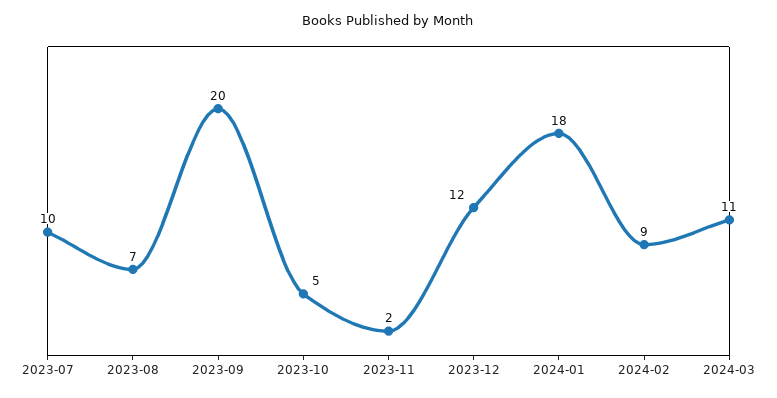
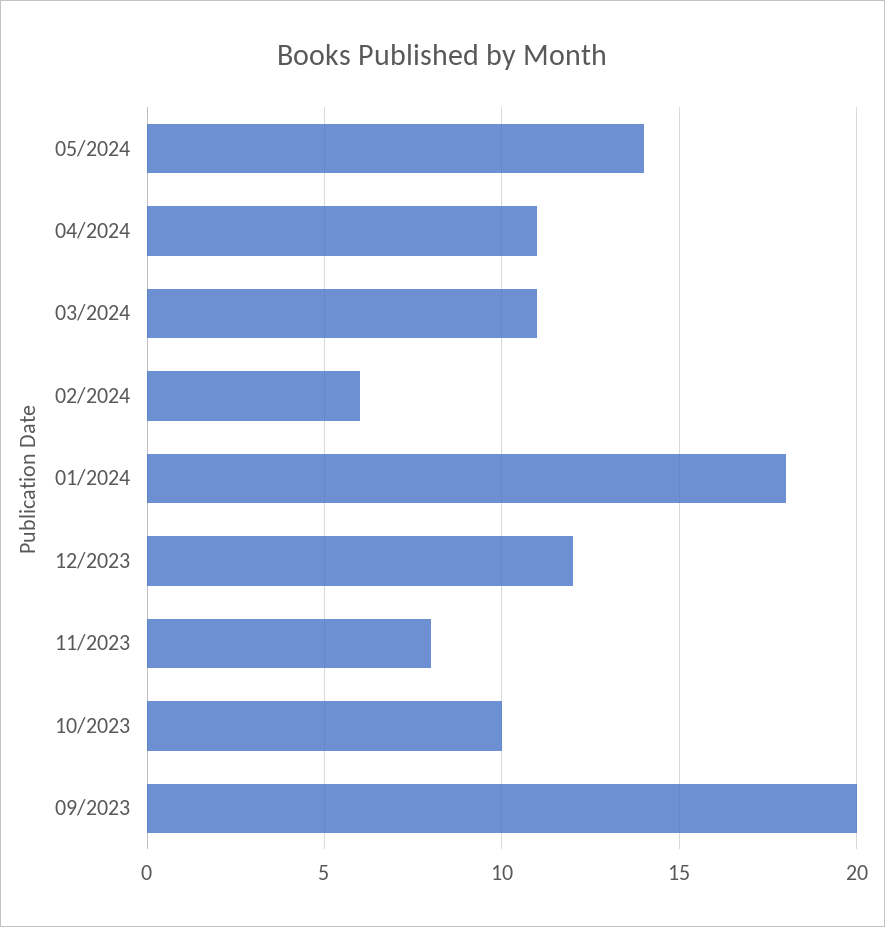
2023-07: 10 -> none
2023-08: 7 -> none
2023-10: 5 -> 10
2023-11: 2 -> 8
2024-02: 9 -> 6
05/2024: none -> 14
04/2024: none -> 11

